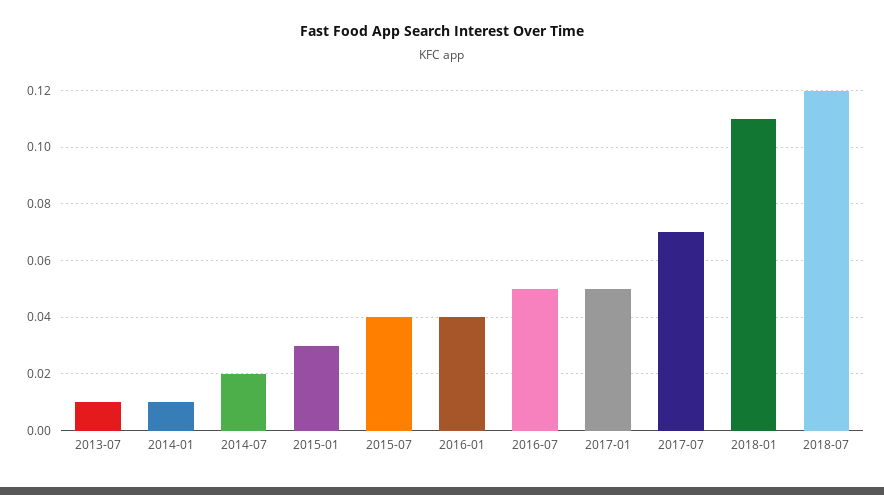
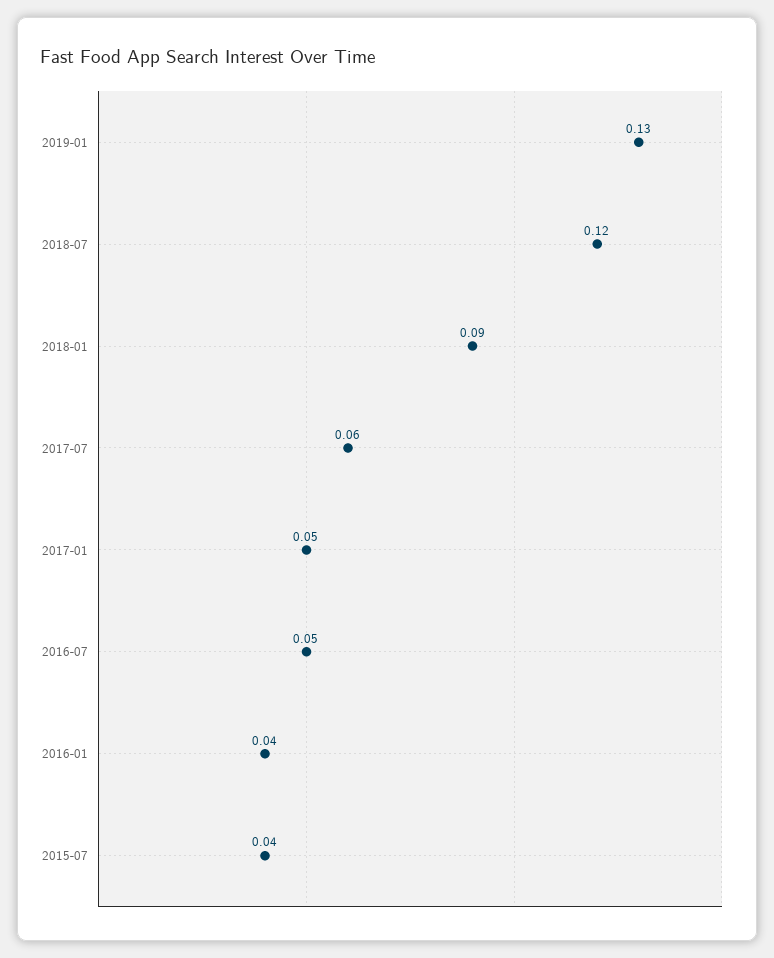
2013-07: 0.01 -> none
2014-01: 0.01 -> none
2014-07: 0.02 -> none
2015-01: 0.03 -> none
2017-07: 0.07 -> 0.06
2018-01: 0.11 -> 0.09
2019-01: none -> 0.13

